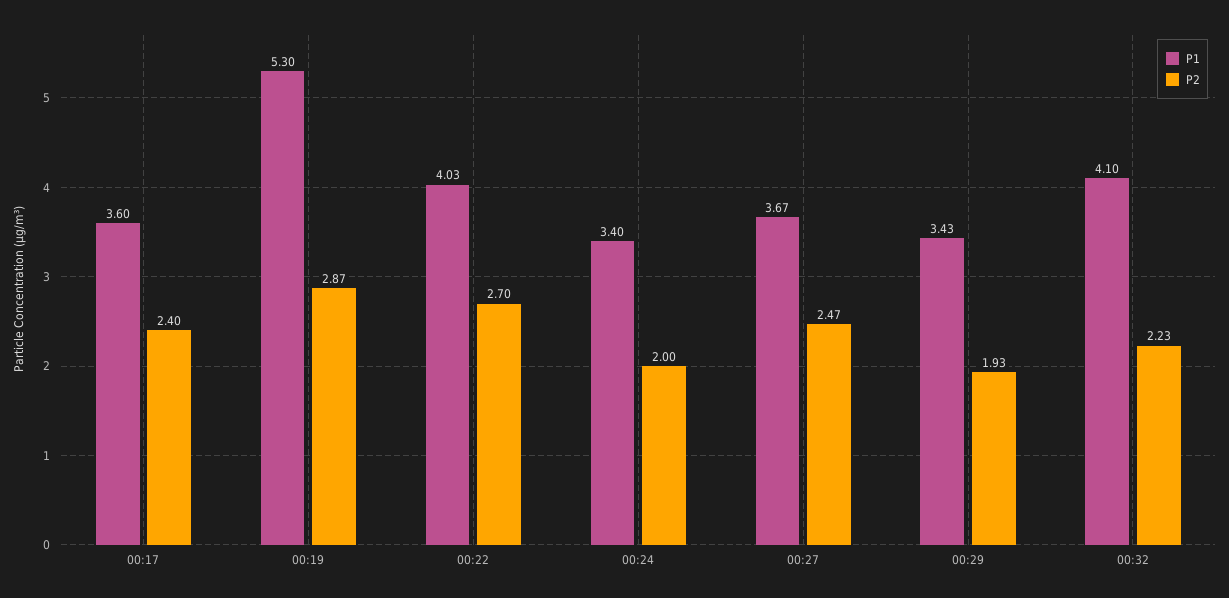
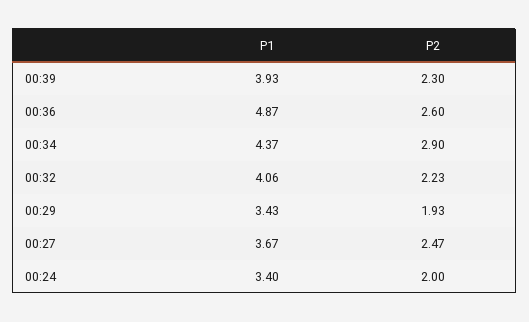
P1, 00:17: 3.6 -> none
P2, 00:17: 2.4 -> none
P1, 00:19: 5.3 -> none
P2, 00:19: 2.87 -> none
P1, 00:22: 4.03 -> none
P2, 00:22: 2.7 -> none
P1, 00:32: 4.1 -> 4.06
P1, 00:39: none -> 3.93
P2, 00:39: none -> 2.3
P1, 00:36: none -> 4.87
P2, 00:36: none -> 2.6
P1, 00:34: none -> 4.37
P2, 00:34: none -> 2.9

